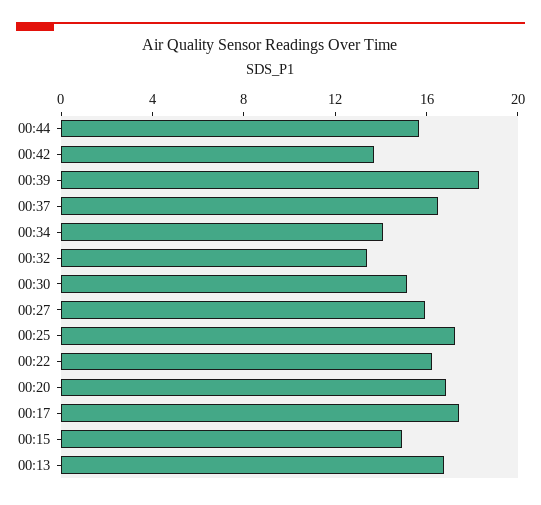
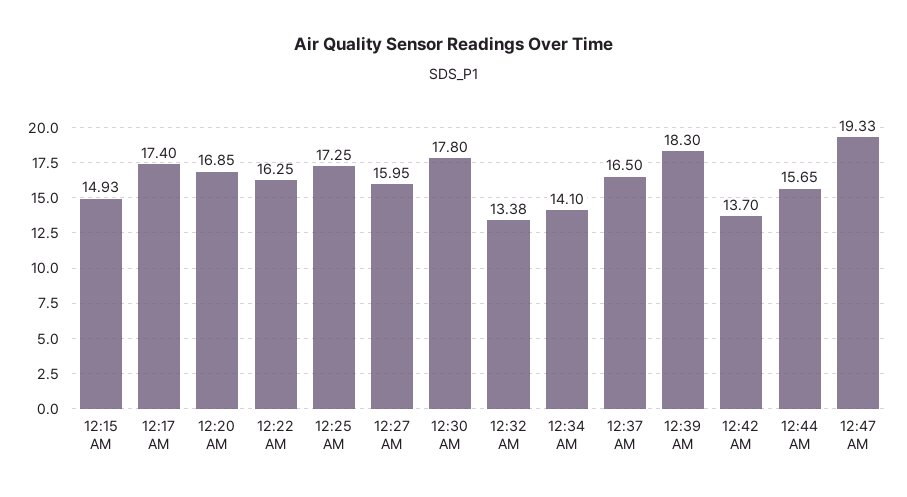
00:30: 15 -> 17.8
00:13: 17 -> none
12:47 AM: none -> 19.33

